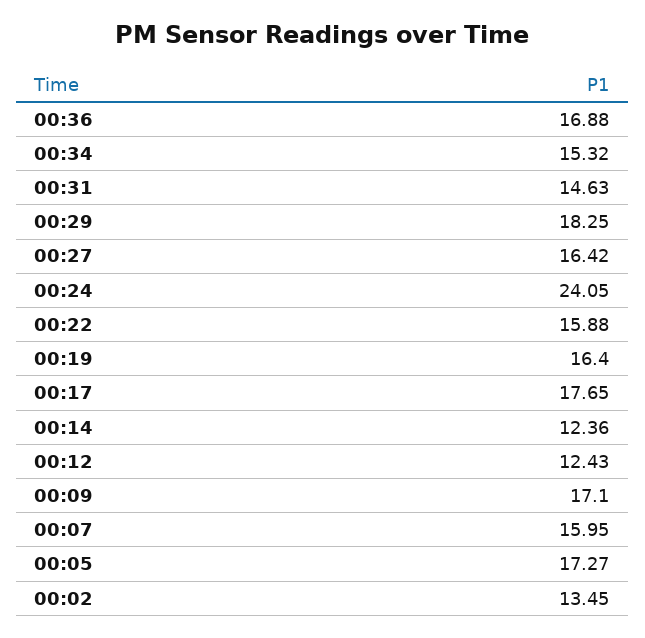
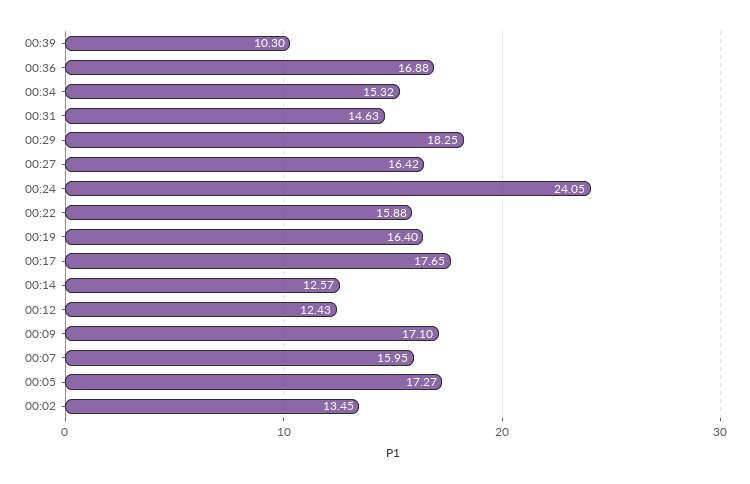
00:14: 12.36 -> 12.57
00:39: none -> 10.3

